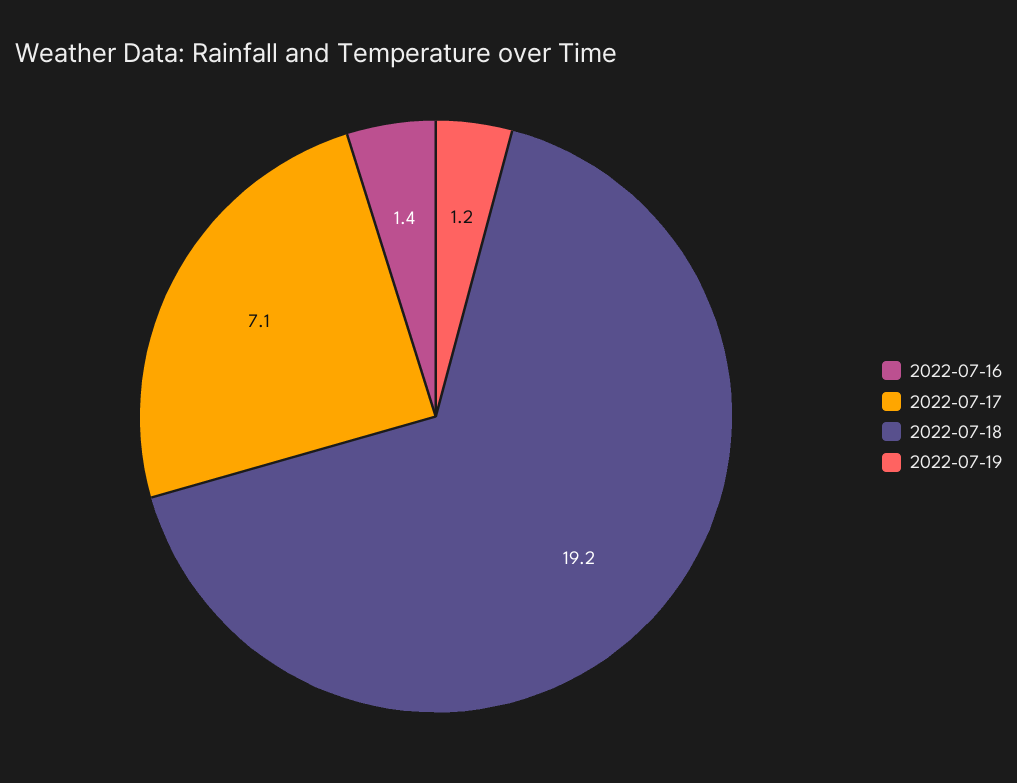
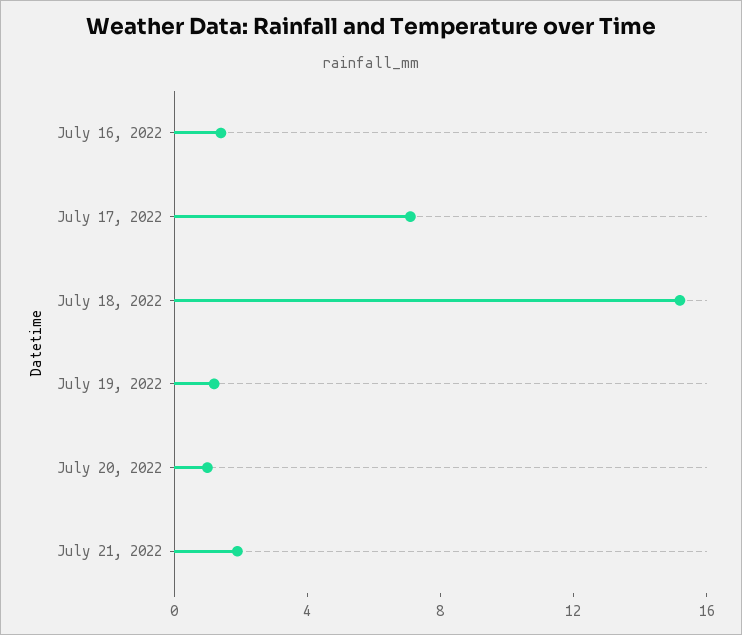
2022-07-18: 19.2 -> 15
July 20, 2022: none -> 1
July 21, 2022: none -> 2

